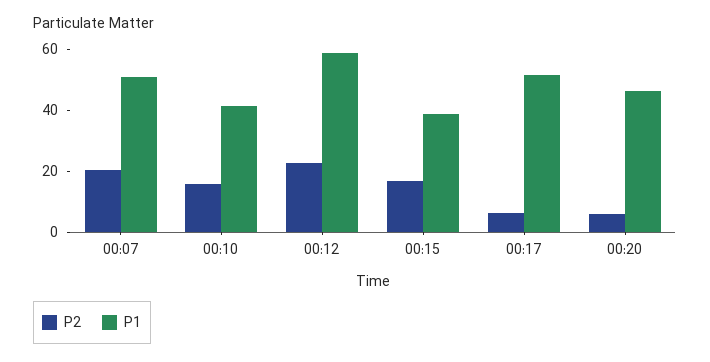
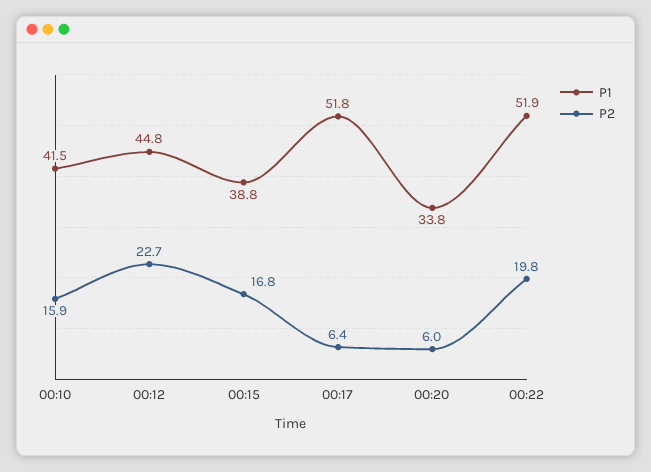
P2, 00:07: 20 -> none
P1, 00:07: 50 -> none
P1, 00:12: 60 -> 44.8
P1, 00:20: 45 -> 33.8
P1, 00:22: none -> 51.9
P2, 00:22: none -> 19.8

